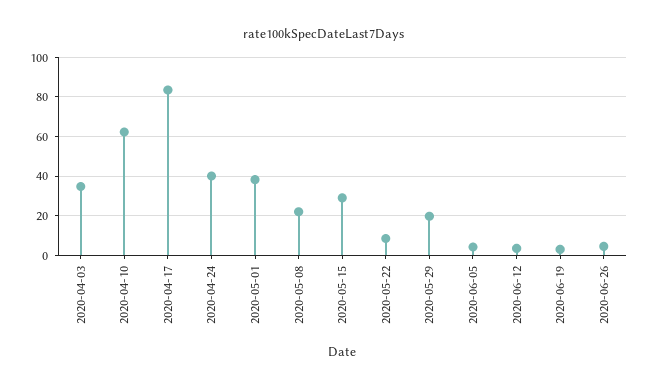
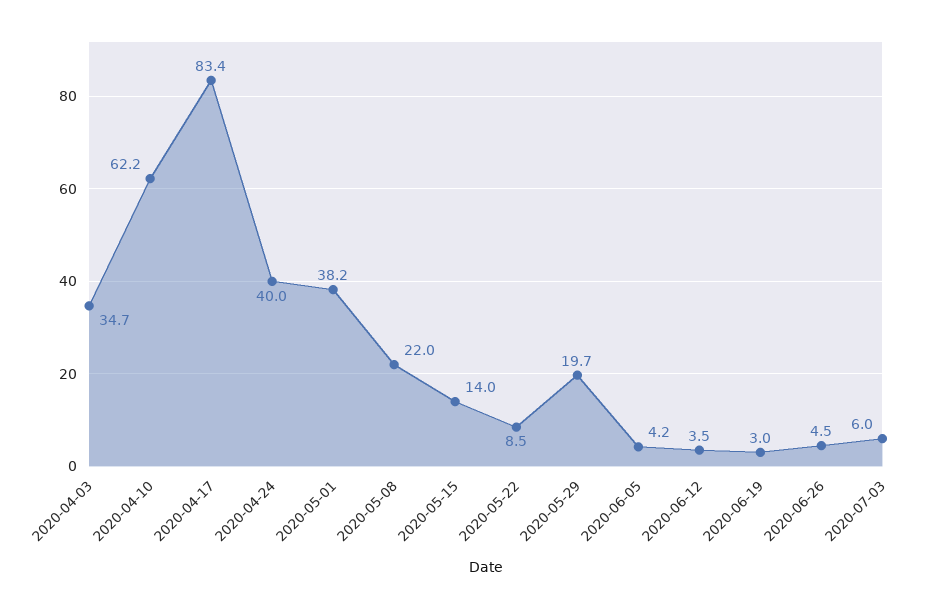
2020-05-15: 30 -> 14
2020-07-03: none -> 6

